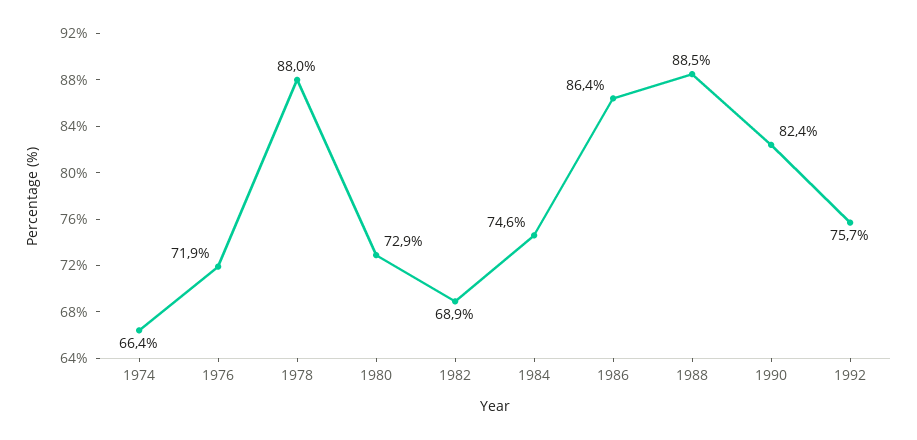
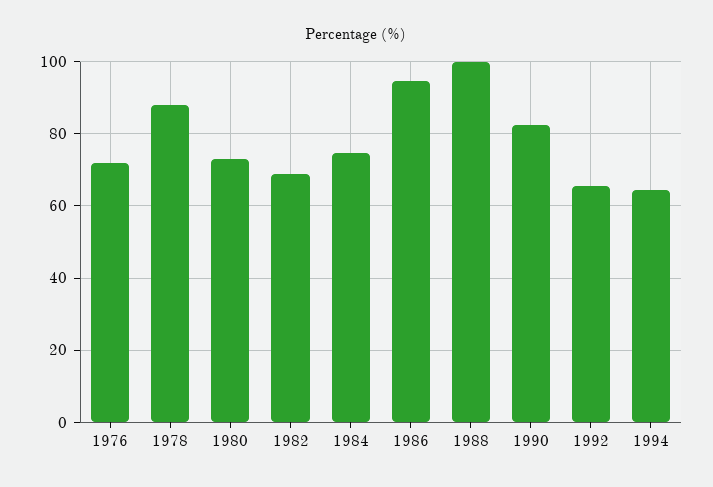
1974: 66.4 -> none
1986: 86.4 -> 94
1988: 88.5 -> 100
1992: 75.7 -> 66
1994: none -> 64

